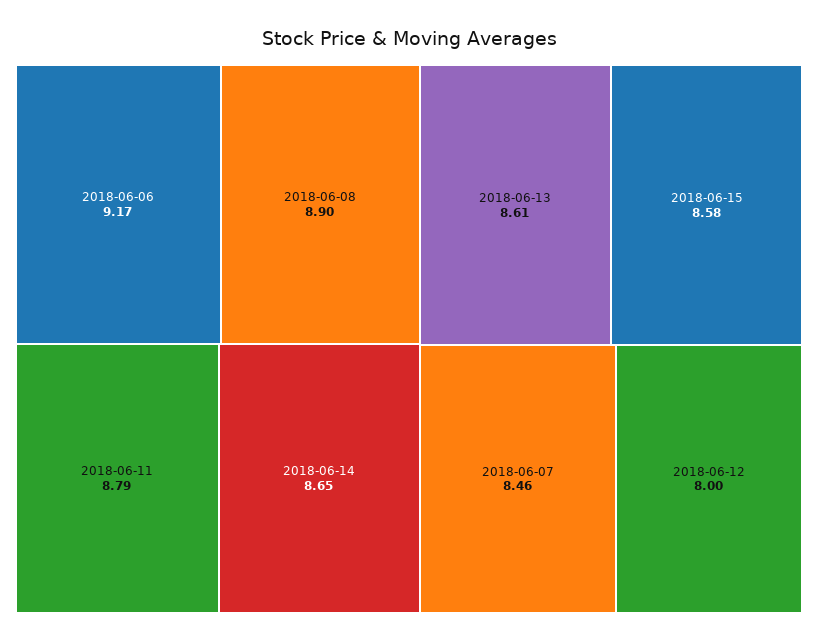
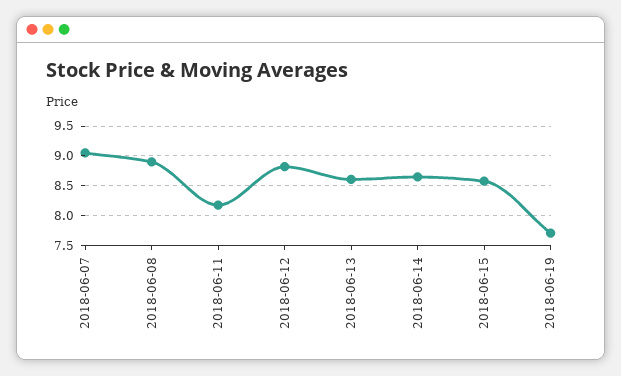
2018-06-06: 9.17 -> none
2018-06-11: 8.79 -> 8.25
2018-06-07: 8.46 -> 9
2018-06-12: 8 -> 8.75
2018-06-19: none -> 7.75

